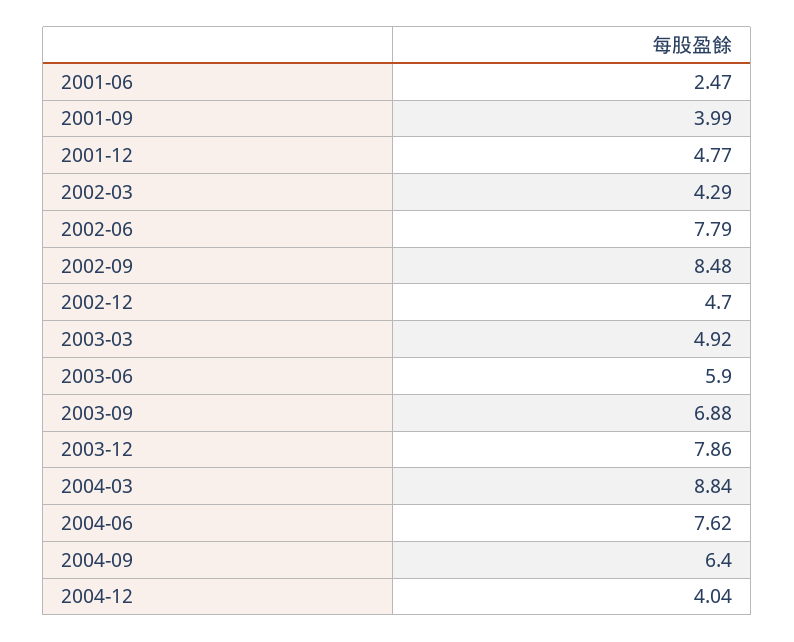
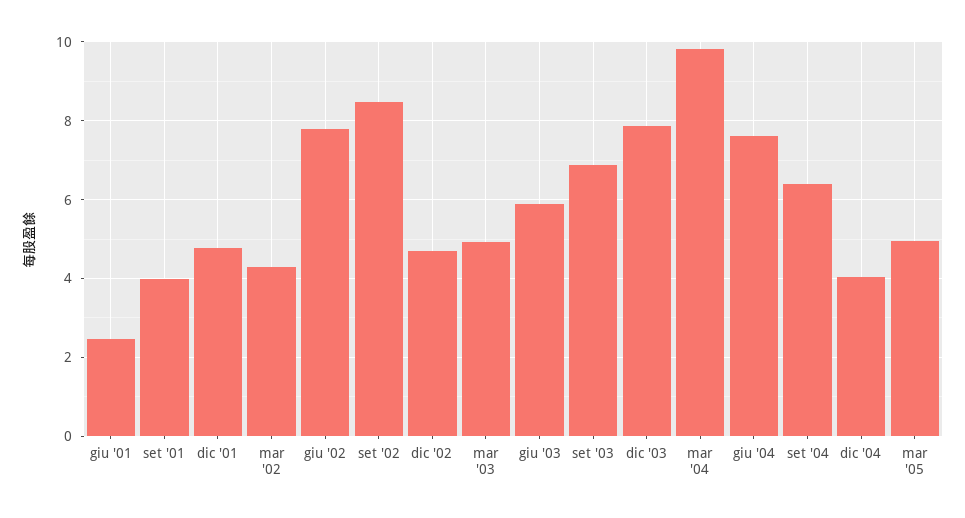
2004-03: 8.84 -> 9.8
mar '05: none -> 5

